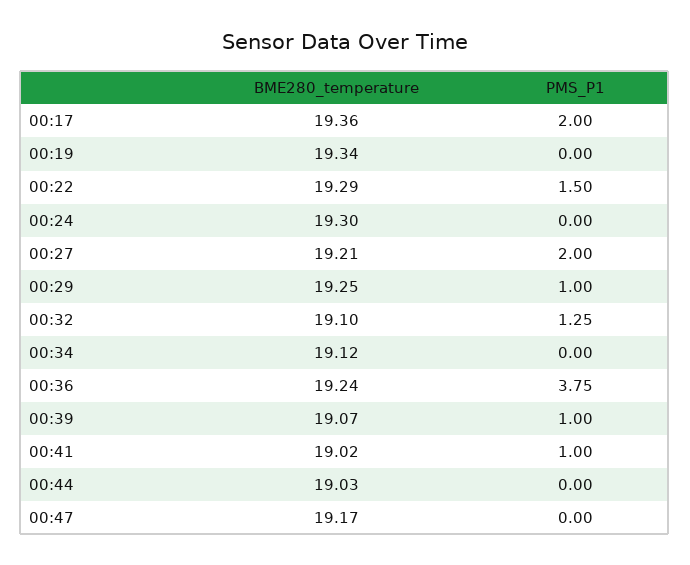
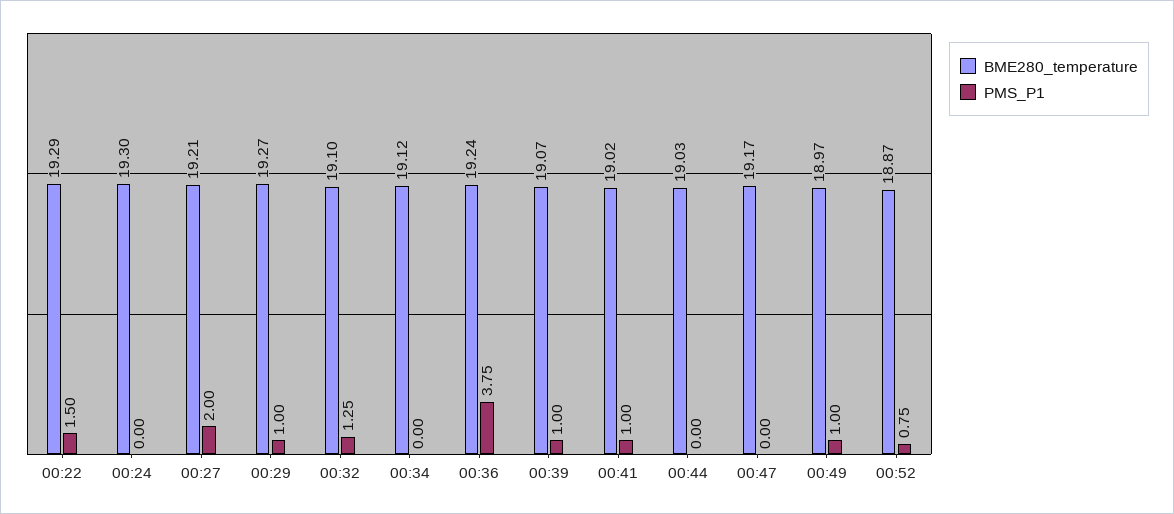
BME280_temperature, 00:17: 19.36 -> none
PMS_P1, 00:17: 2 -> none
BME280_temperature, 00:19: 19.34 -> none
PMS_P1, 00:19: 0 -> none
BME280_temperature, 00:29: 19.25 -> 19.27
BME280_temperature, 00:49: none -> 18.97
PMS_P1, 00:49: none -> 1
BME280_temperature, 00:52: none -> 18.87
PMS_P1, 00:52: none -> 0.75

